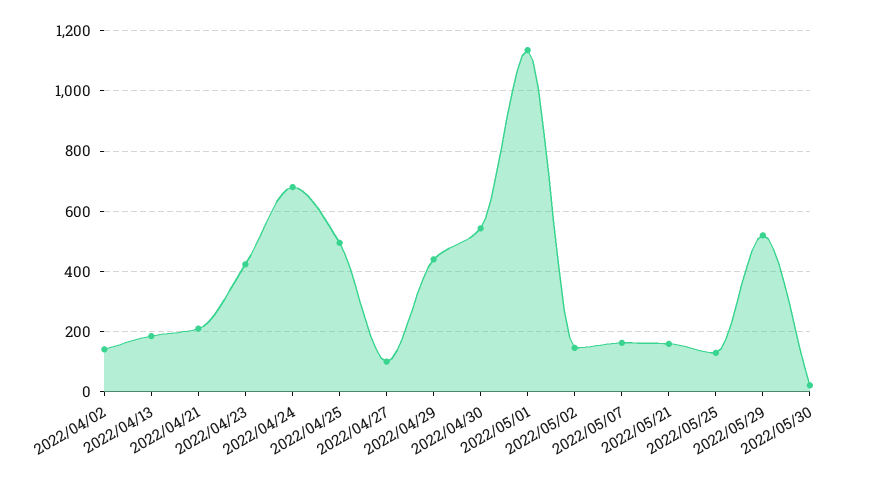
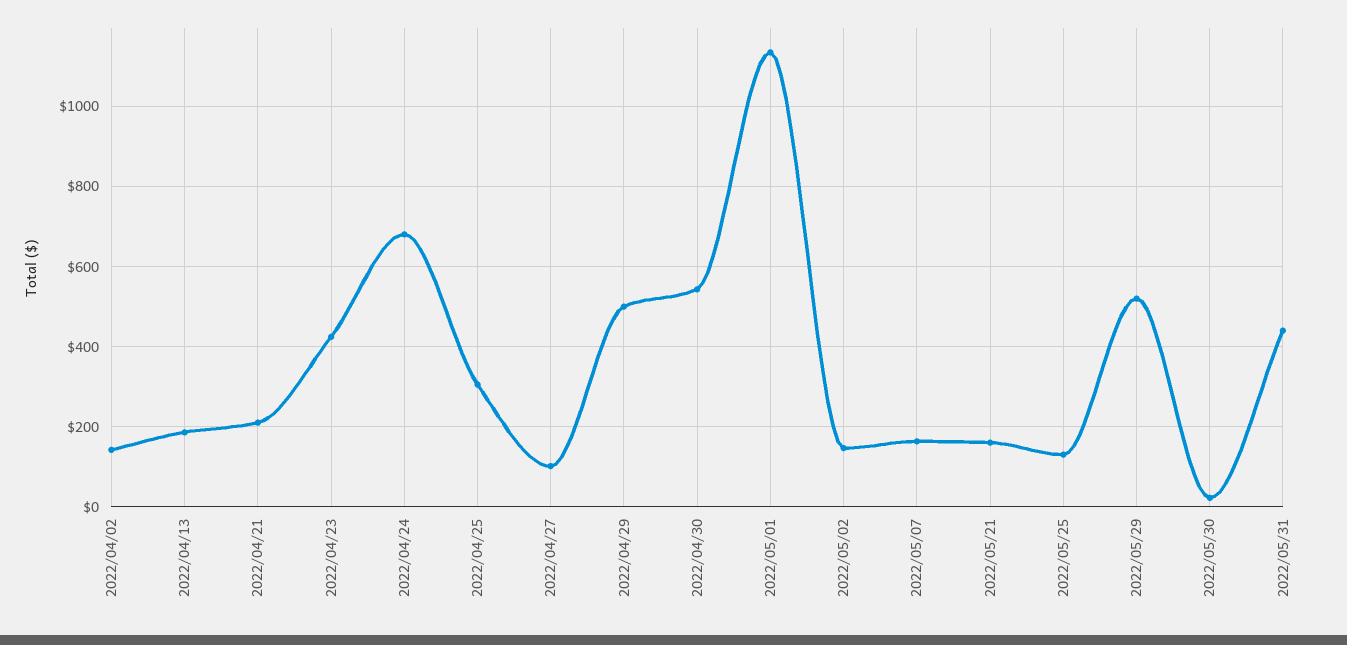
2022/04/25: 500 -> 300
2022/04/29: 440 -> 500
2022/05/31: none -> 440

